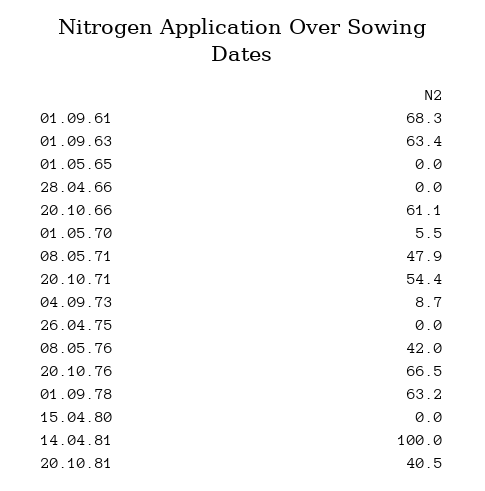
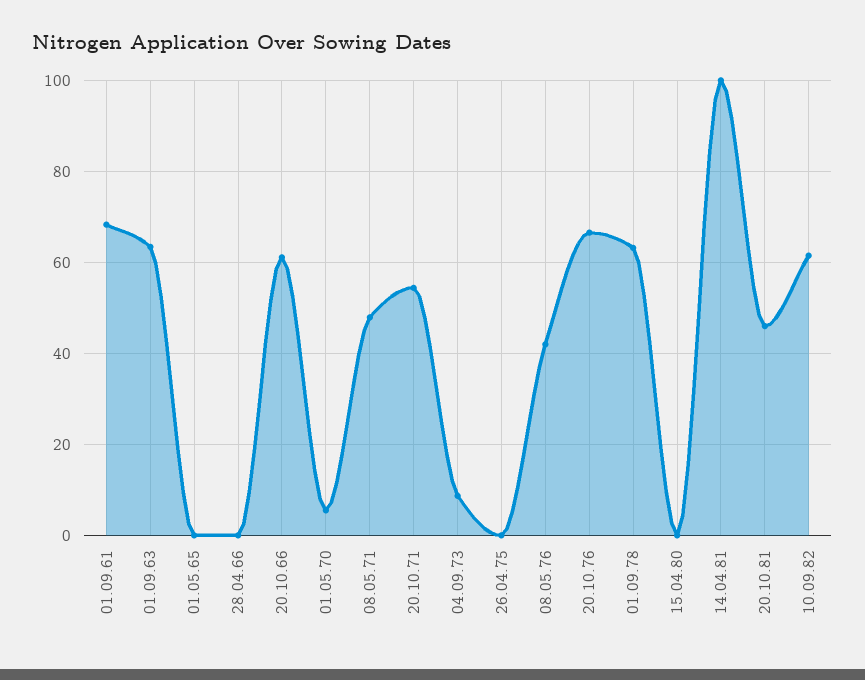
20.10.81: 40.5 -> 46
10.09.82: none -> 62

